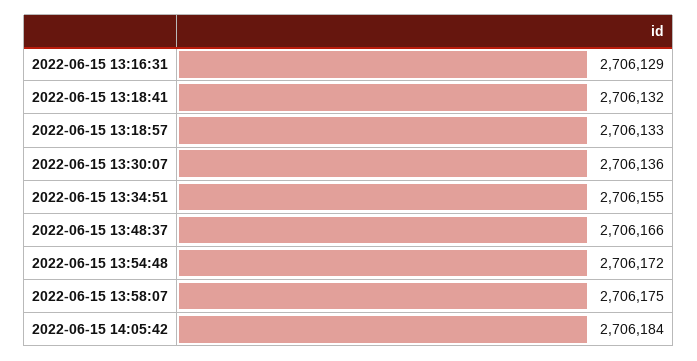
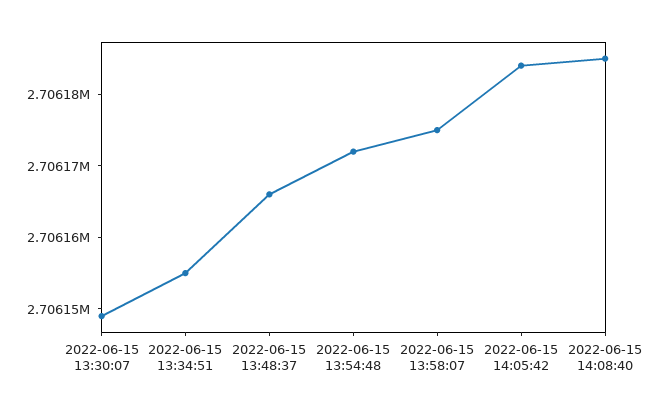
2022-06-15 13:16:31: 2706129 -> none
2022-06-15 13:18:41: 2706132 -> none
2022-06-15 13:18:57: 2706133 -> none
2022-06-15 13:30:07: 2706136 -> 2706150
2022-06-15 14:08:40: none -> 2706185

